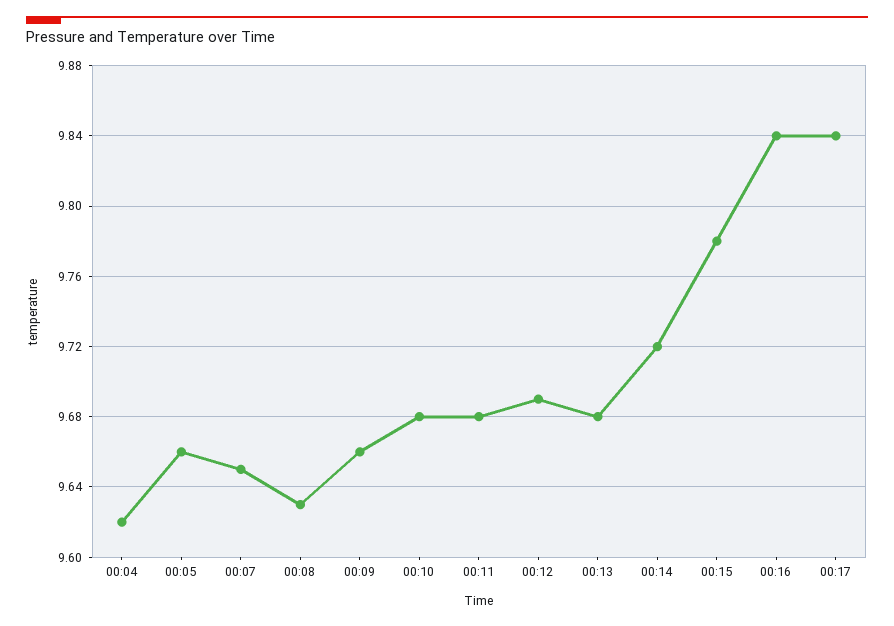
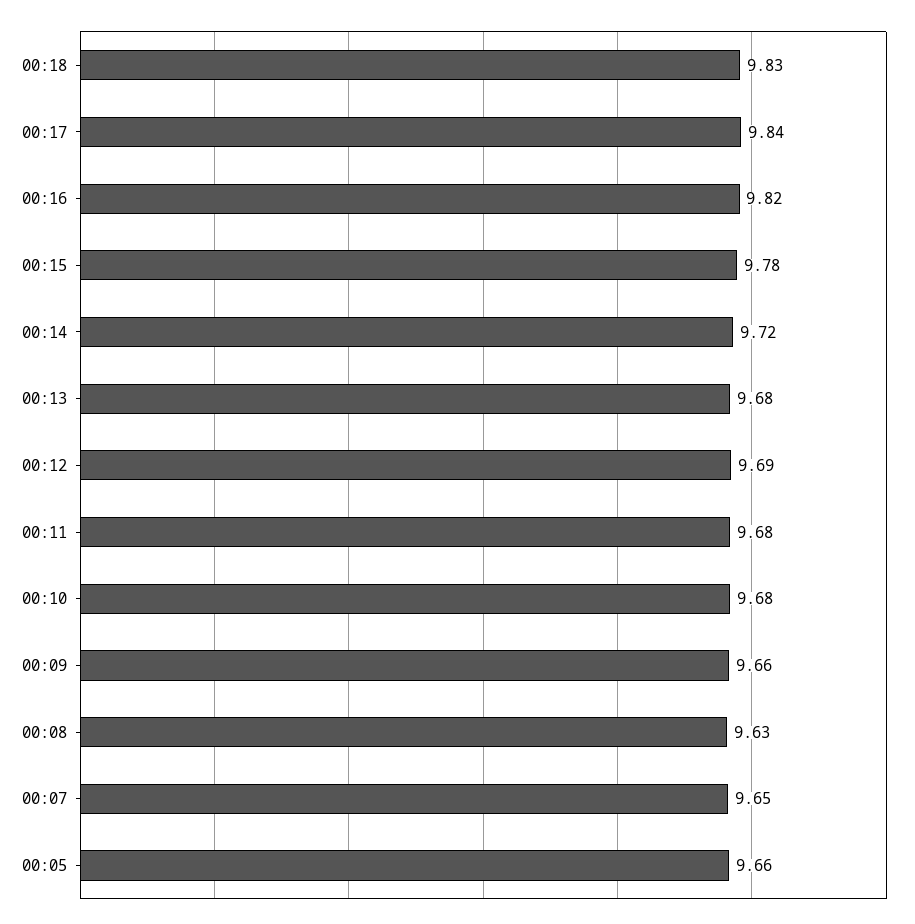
00:04: 9.62 -> none
00:16: 9.84 -> 9.82
00:18: none -> 9.83

